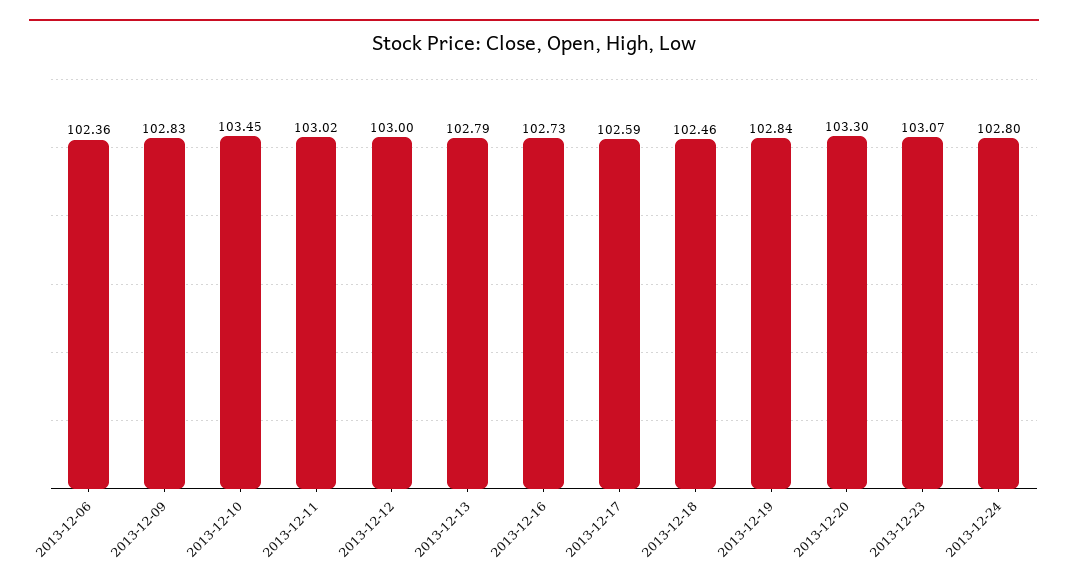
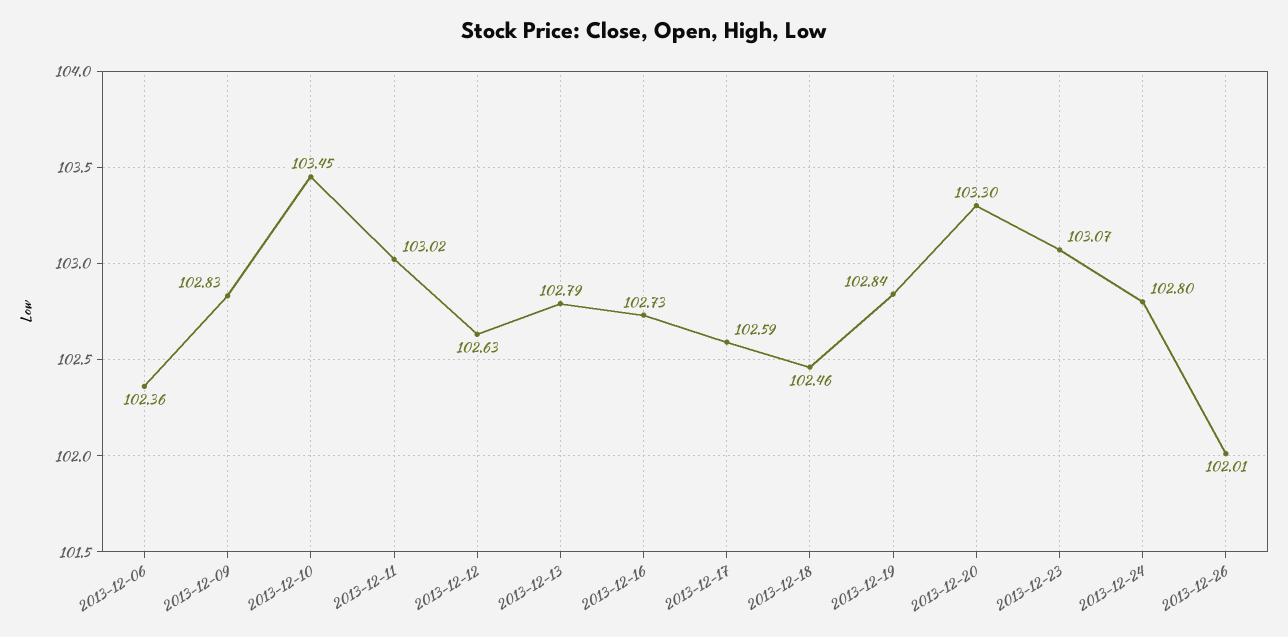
2013-12-12: 103 -> 102.63
2013-12-26: none -> 102.01

